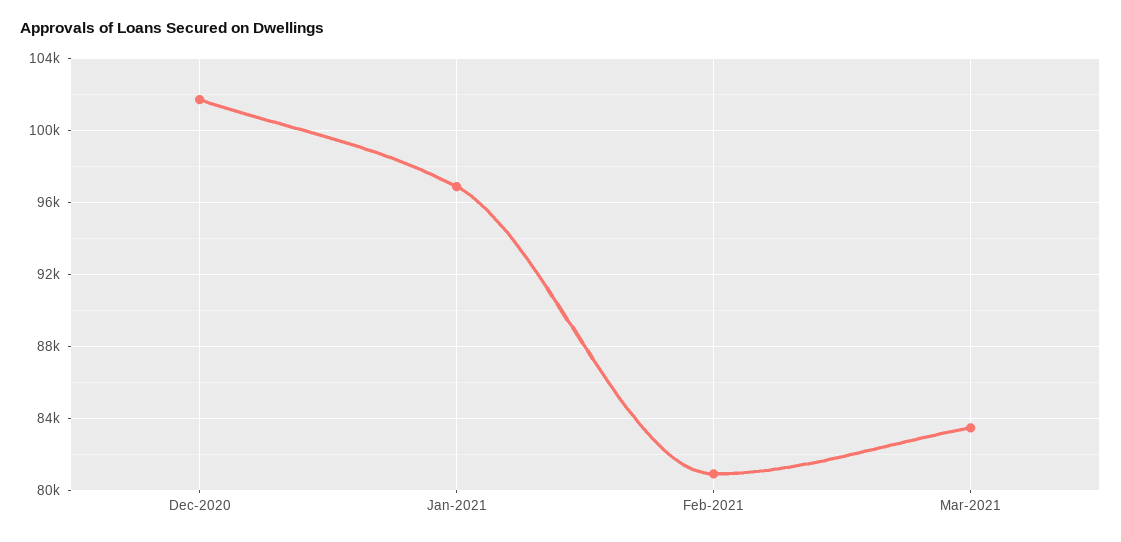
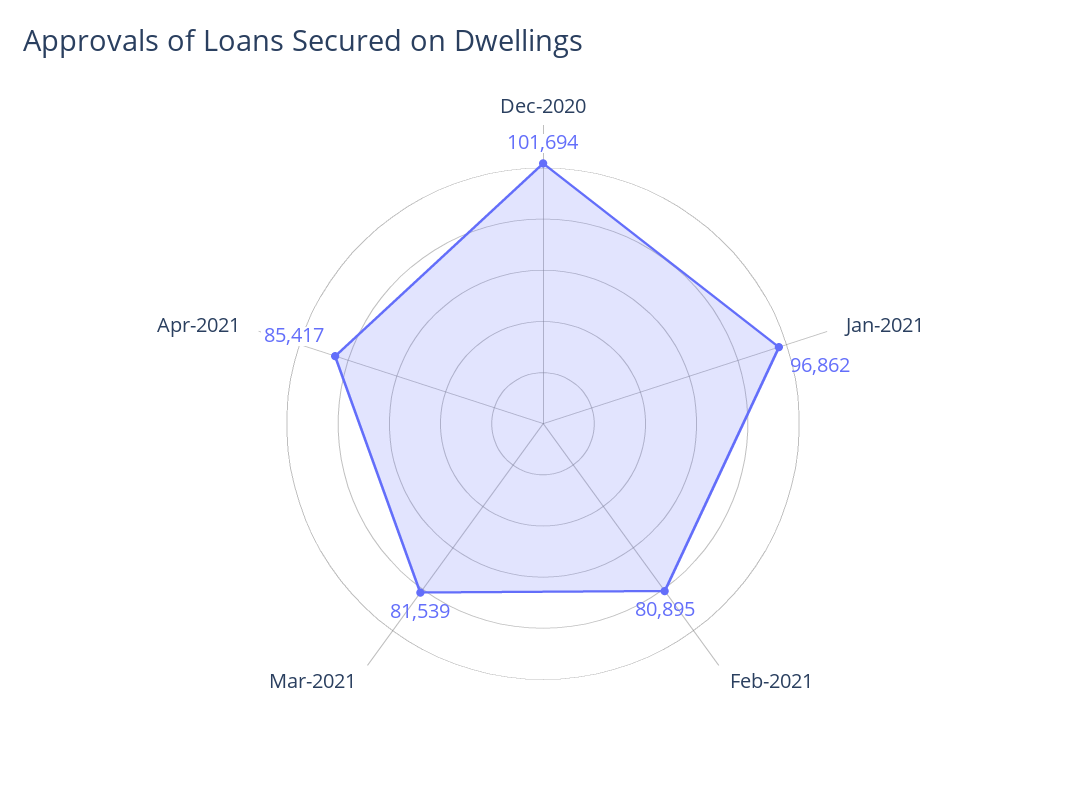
Mar-2021: 83500 -> 81539
Apr-2021: none -> 85417

